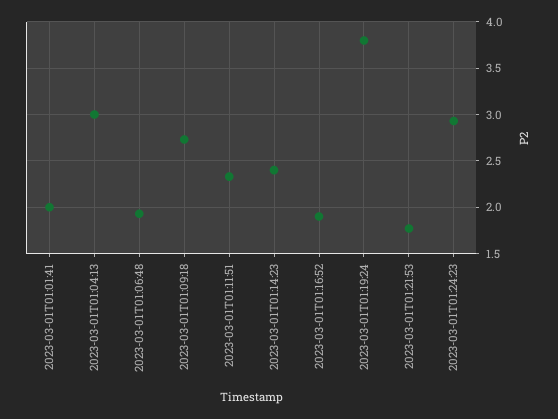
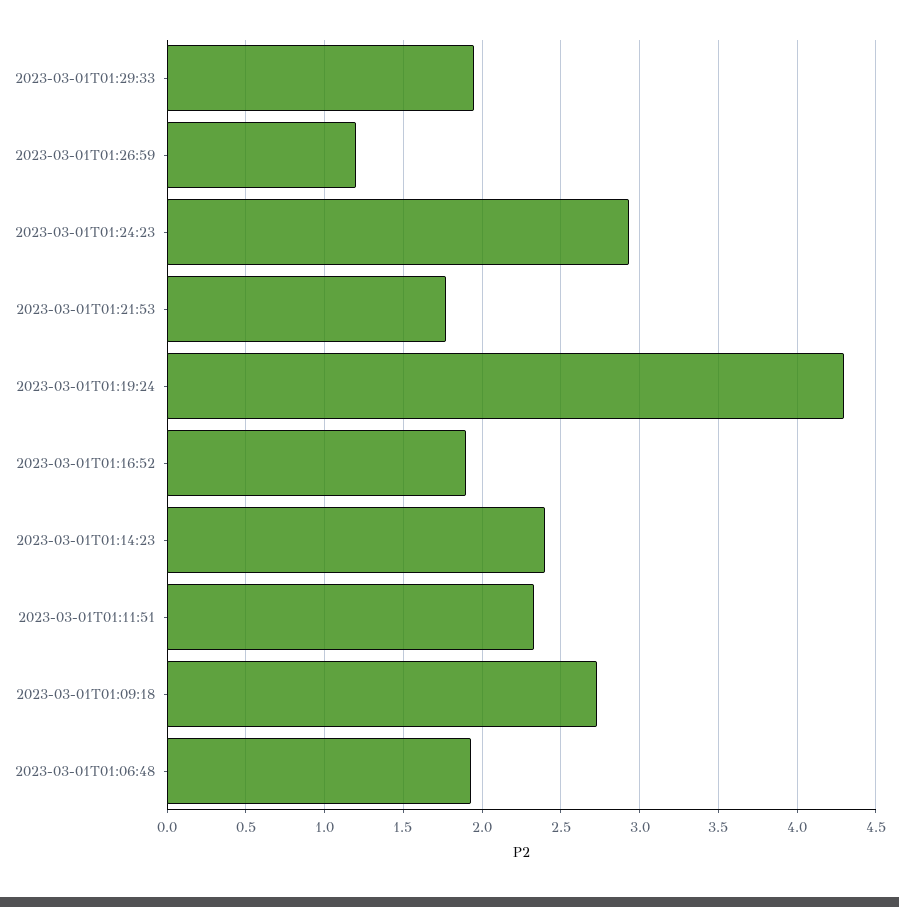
2023-03-01T01:01:41: 2 -> none
2023-03-01T01:04:13: 3 -> none
2023-03-01T01:19:24: 3.8 -> 4.3
2023-03-01T01:29:33: none -> 1.95
2023-03-01T01:26:59: none -> 1.2

